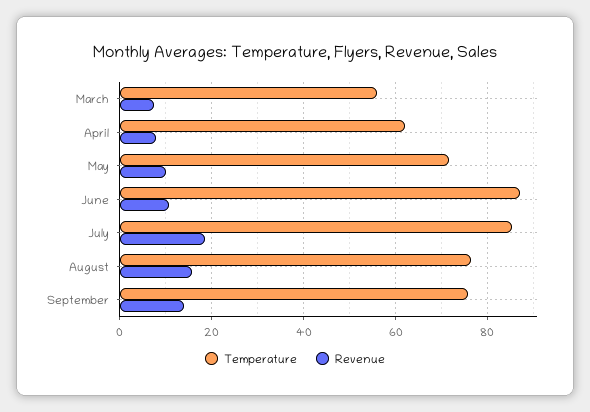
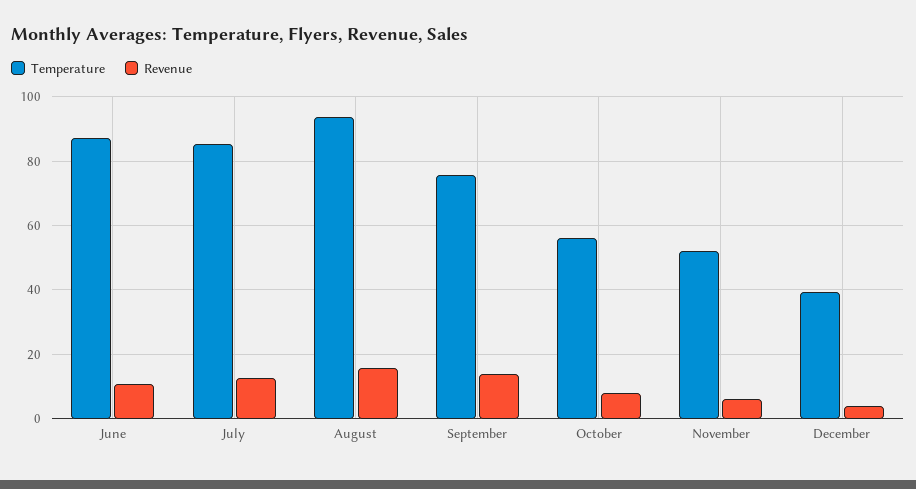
Temperature, March: 56 -> none
Revenue, March: 8 -> none
Temperature, April: 62 -> none
Revenue, April: 8 -> none
Temperature, May: 72 -> none
Revenue, May: 10 -> none
Revenue, July: 18 -> 12
Temperature, August: 76 -> 94
Temperature, October: none -> 56
Revenue, October: none -> 8
Temperature, November: none -> 52
Revenue, November: none -> 6
Temperature, December: none -> 40
Revenue, December: none -> 4

